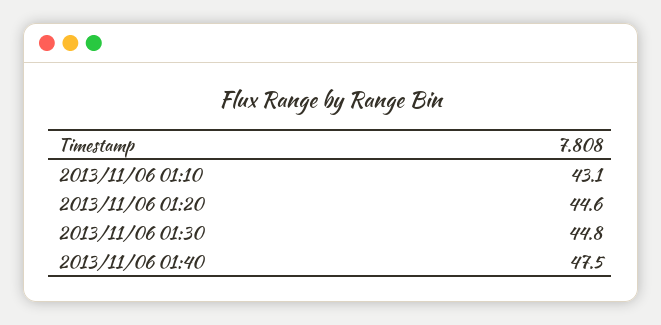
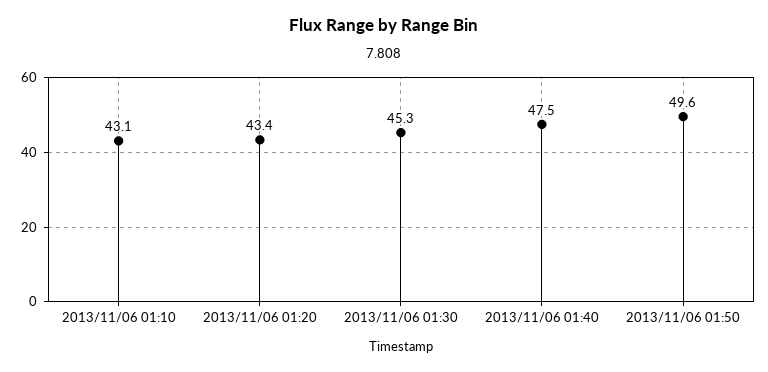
2013/11/06 01:20: 44.6 -> 43.4
2013/11/06 01:30: 44.8 -> 45.3
2013/11/06 01:50: none -> 49.6

